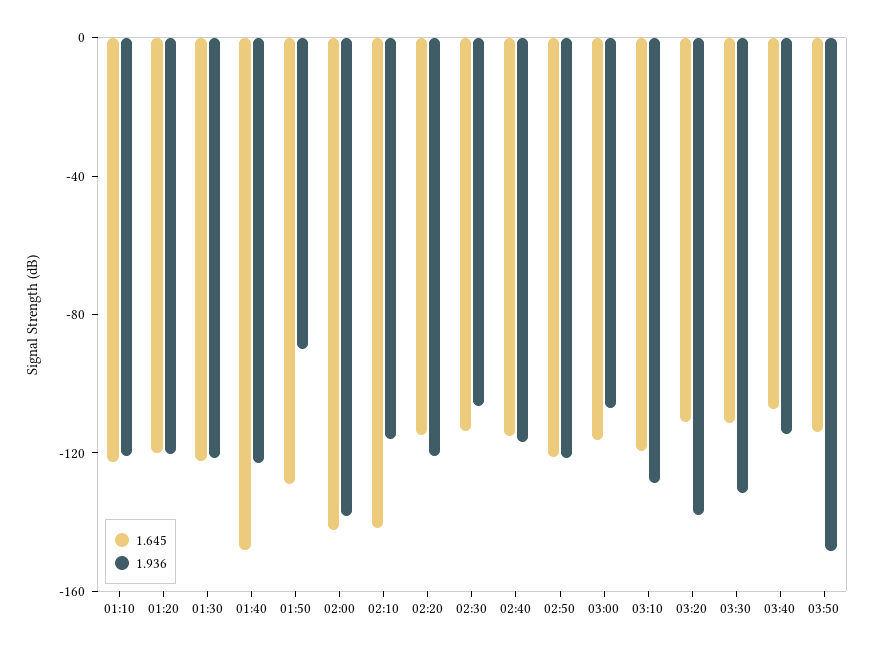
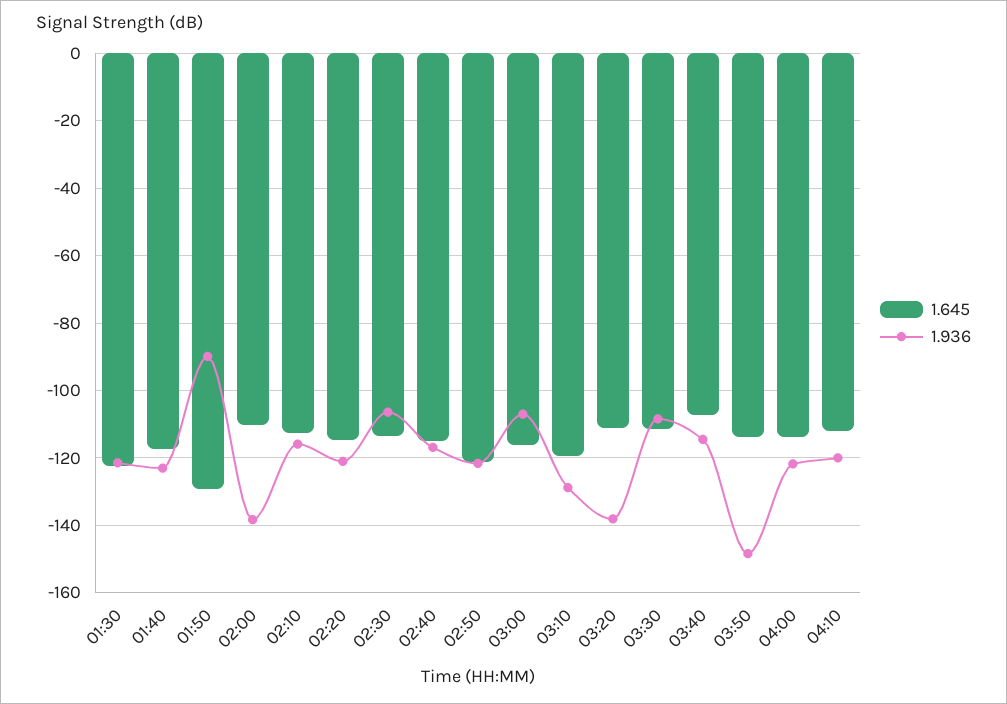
1.645, 01:10: -120 -> none
1.936, 01:10: -120 -> none
1.645, 01:20: -120 -> none
1.936, 01:20: -120 -> none
1.645, 01:40: -150 -> -118
1.645, 02:00: -140 -> -110
1.645, 02:10: -140 -> -112
1.936, 03:30: -130 -> -108
1.645, 04:00: none -> -114
1.936, 04:00: none -> -122
1.645, 04:10: none -> -112
1.936, 04:10: none -> -120

